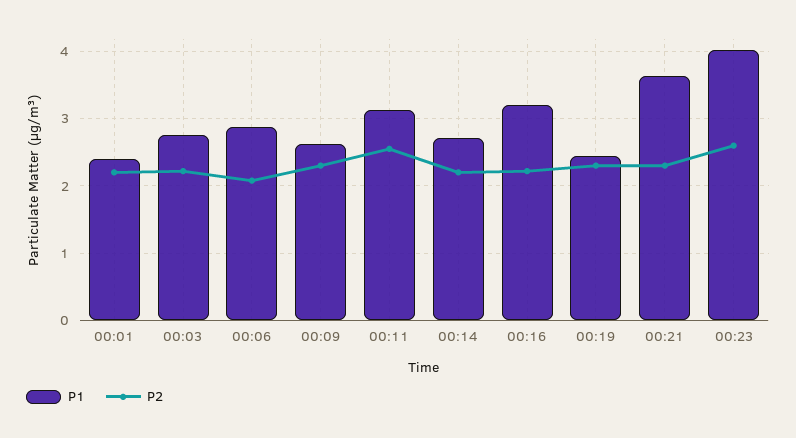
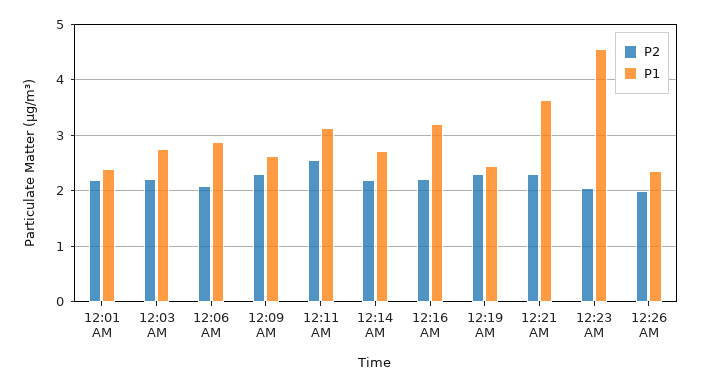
P1, 00:23: 4 -> 4.6
P2, 00:23: 2.6 -> 2
P2, 12:26 AM: none -> 2
P1, 12:26 AM: none -> 2.4

